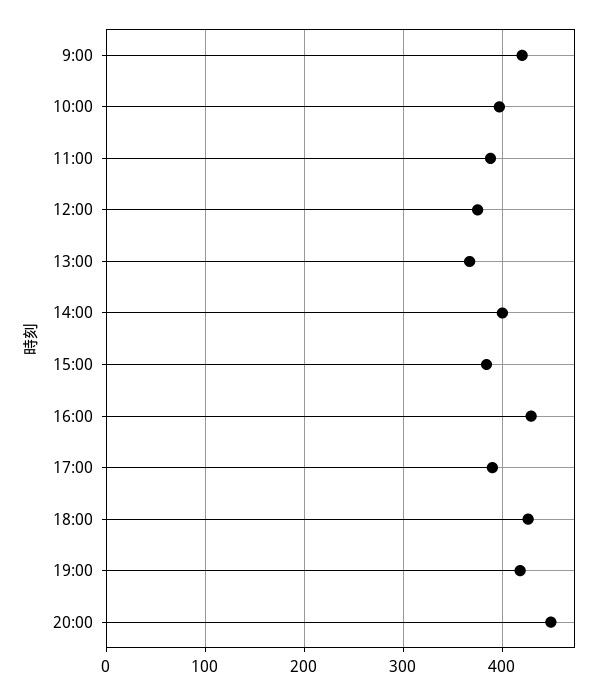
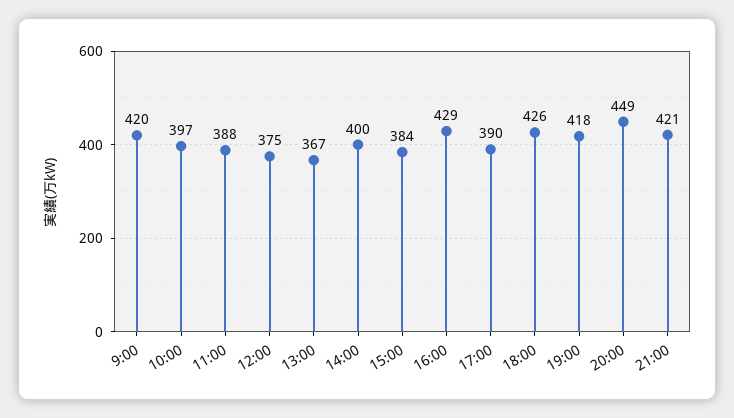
21:00: none -> 421

